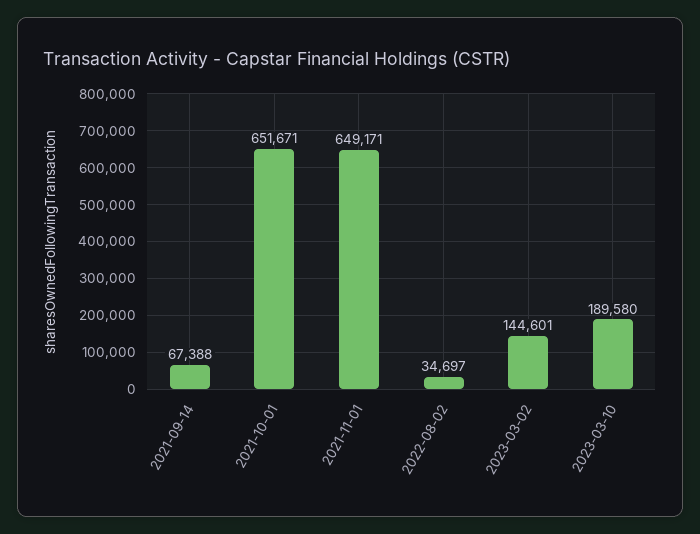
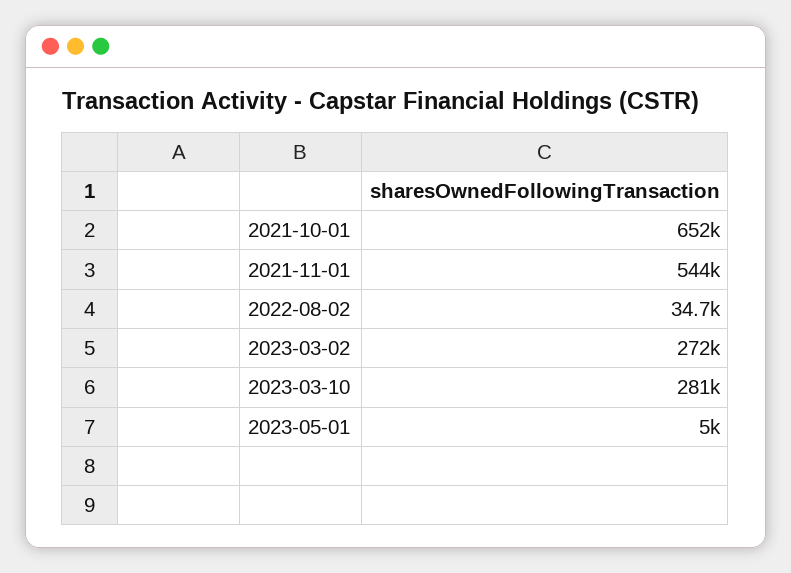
2021-09-14: 67388 -> none
2021-11-01: 649171 -> 544000
2023-03-02: 144601 -> 272000
2023-03-10: 189580 -> 281000
2023-05-01: none -> 5000

